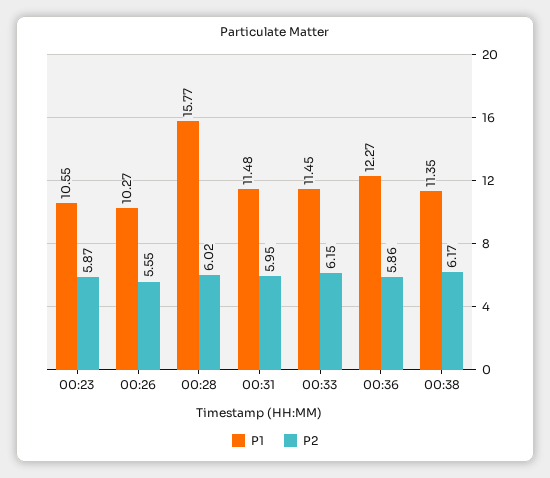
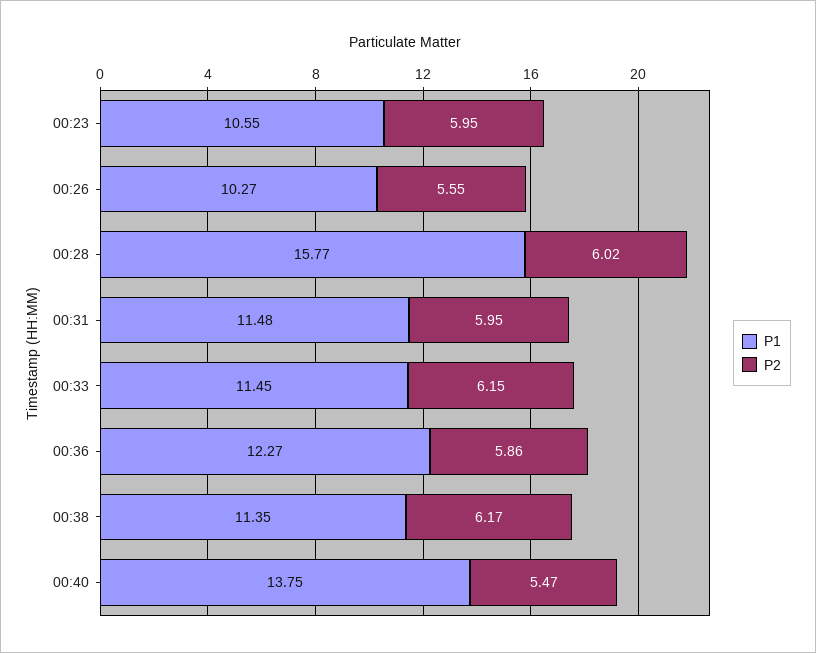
P2, 00:23: 5.87 -> 5.95
P1, 00:40: none -> 13.75
P2, 00:40: none -> 5.47

